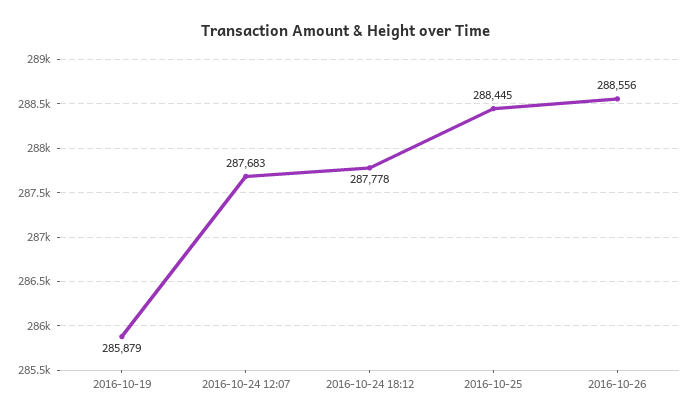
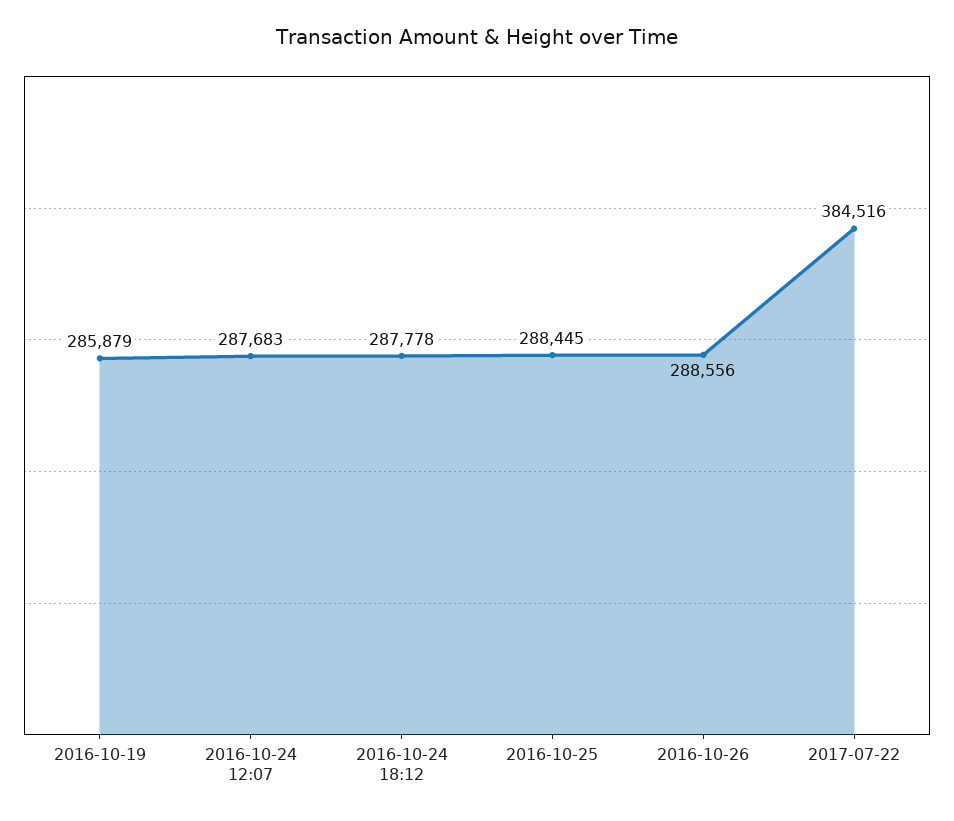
2017-07-22: none -> 384516

